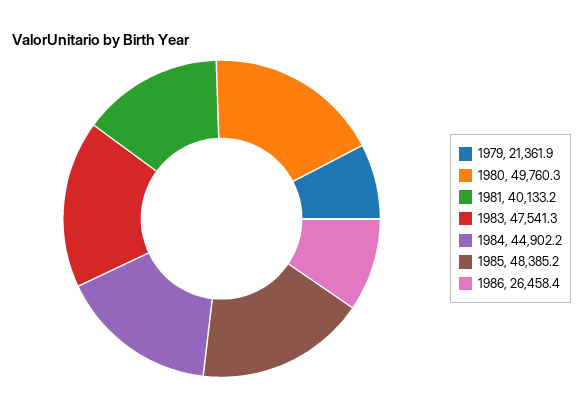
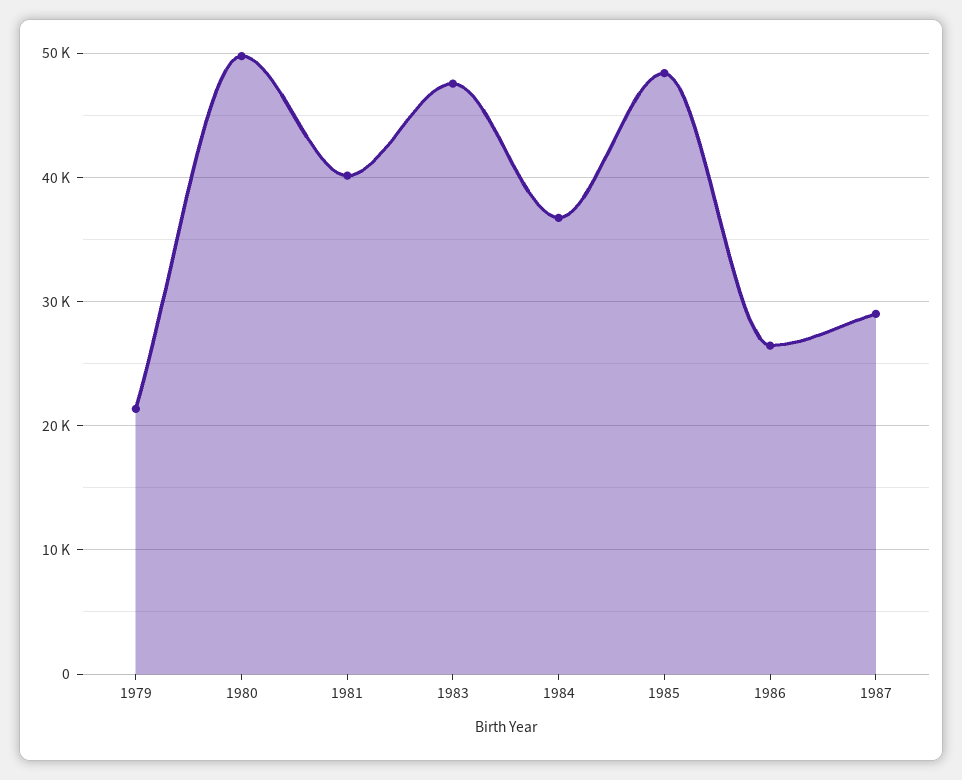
1984: 44902.2 -> 37000
1987: none -> 29000

